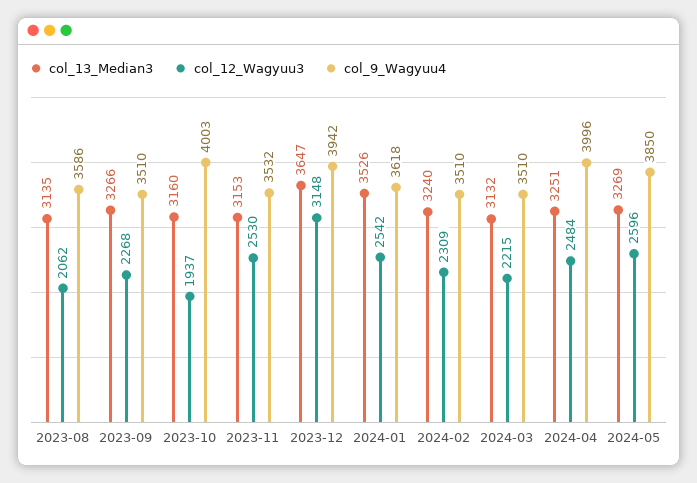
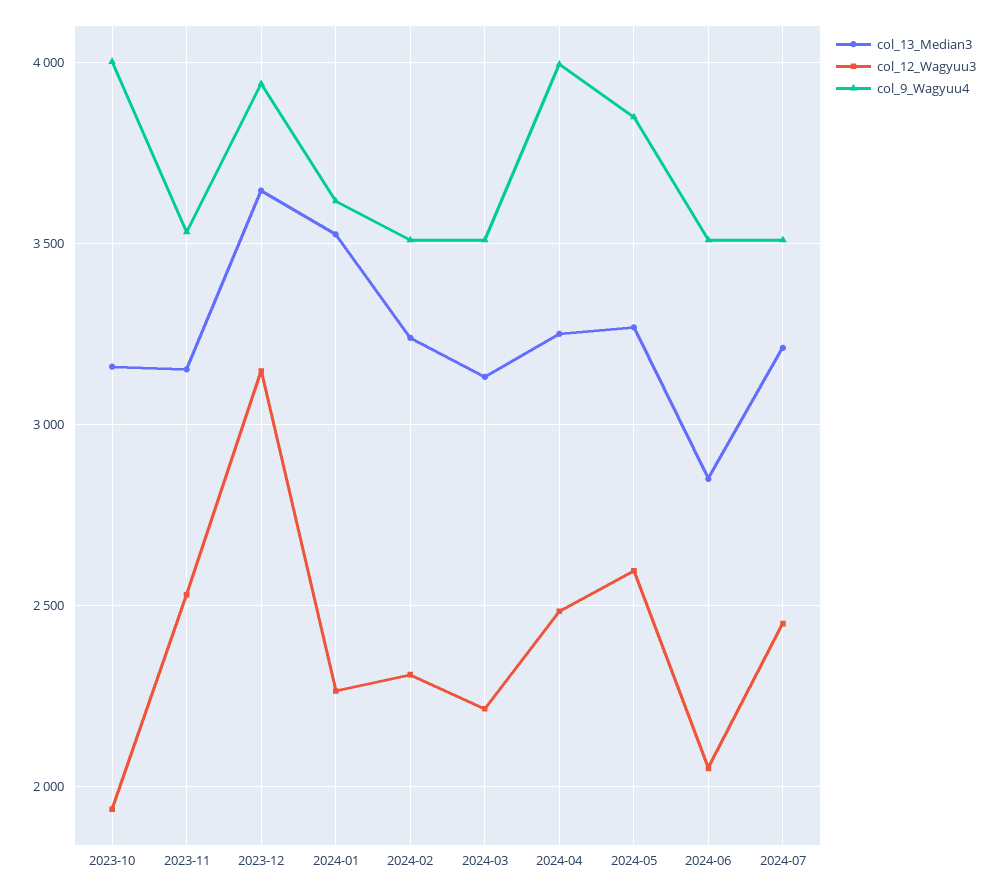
col_13_Median3, 2023-08: 3135 -> none
col_12_Wagyuu3, 2023-08: 2062 -> none
col_9_Wagyuu4, 2023-08: 3586 -> none
col_13_Median3, 2023-09: 3266 -> none
col_12_Wagyuu3, 2023-09: 2268 -> none
col_9_Wagyuu4, 2023-09: 3510 -> none
col_12_Wagyuu3, 2024-01: 2542 -> 2250
col_13_Median3, 2024-06: none -> 2850
col_12_Wagyuu3, 2024-06: none -> 2050
col_9_Wagyuu4, 2024-06: none -> 3500
col_13_Median3, 2024-07: none -> 3200
col_12_Wagyuu3, 2024-07: none -> 2450
col_9_Wagyuu4, 2024-07: none -> 3500

